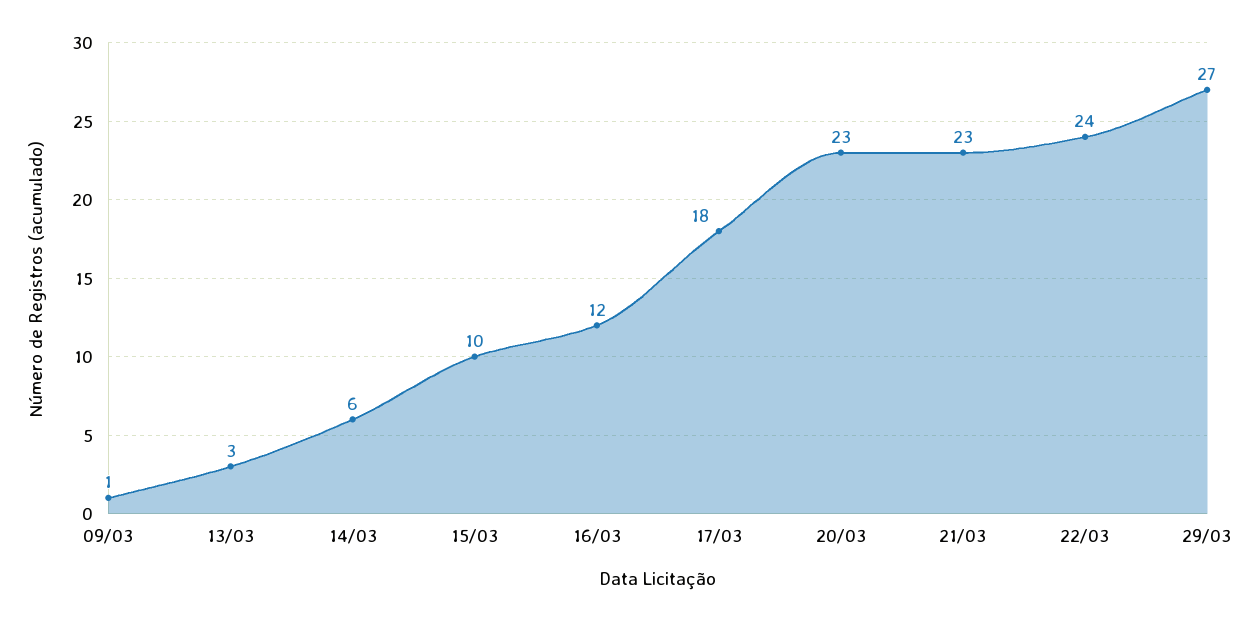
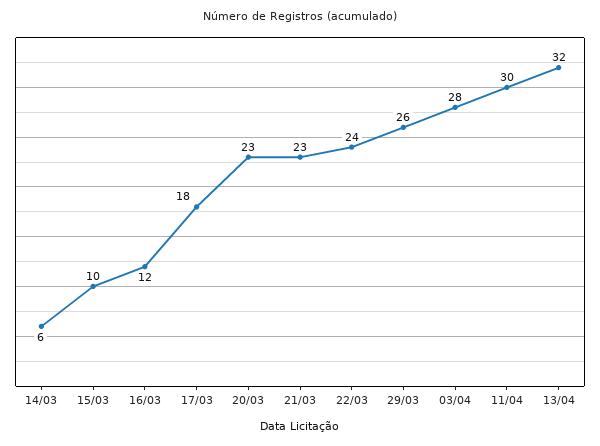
09/03: 1 -> none
13/03: 3 -> none
29/03: 27 -> 26
03/04: none -> 28
11/04: none -> 30
13/04: none -> 32

